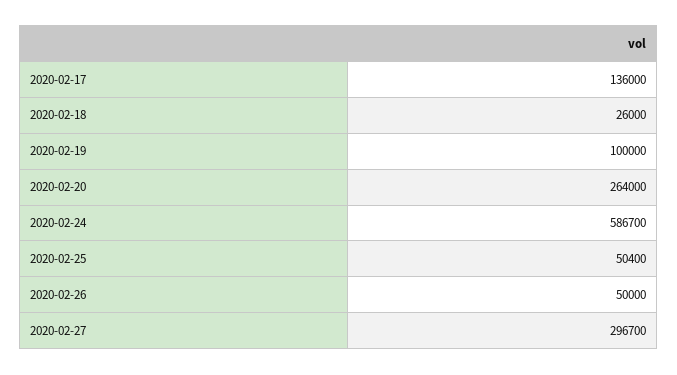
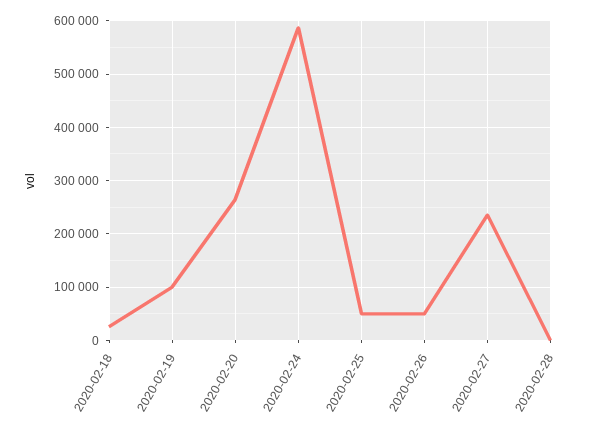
2020-02-17: 136000 -> none
2020-02-27: 296700 -> 240000
2020-02-28: none -> 0

